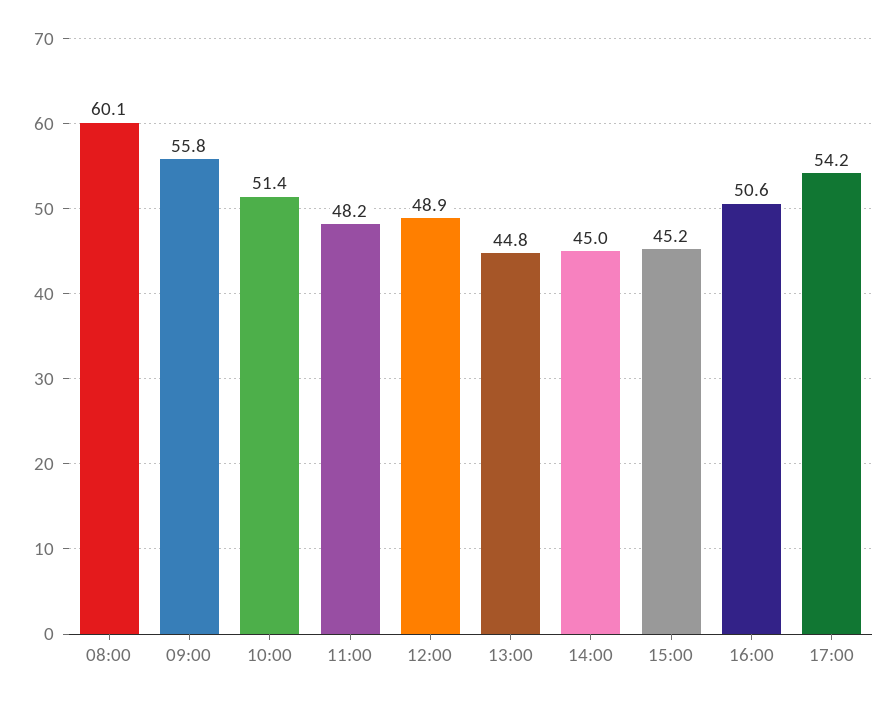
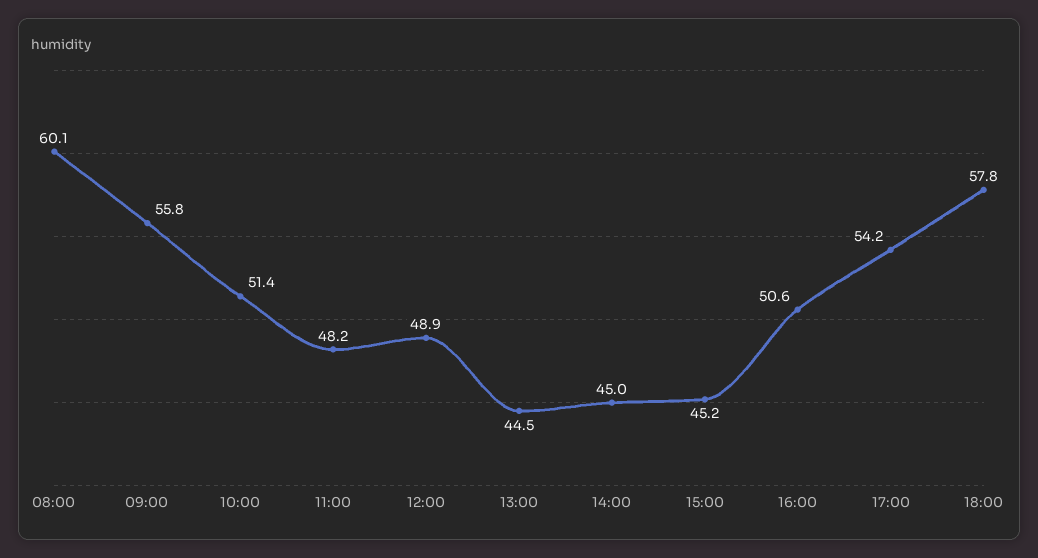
13:00: 44.8 -> 44.5
18:00: none -> 57.8

